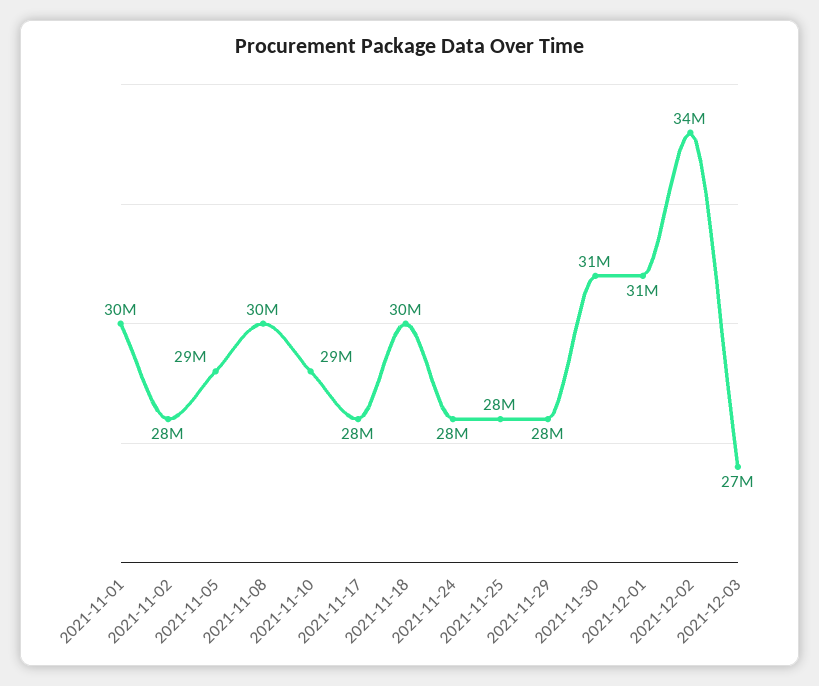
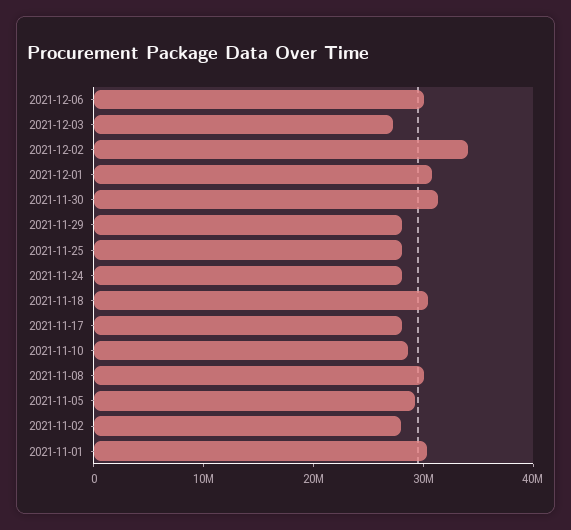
2021-12-06: none -> 30000000

